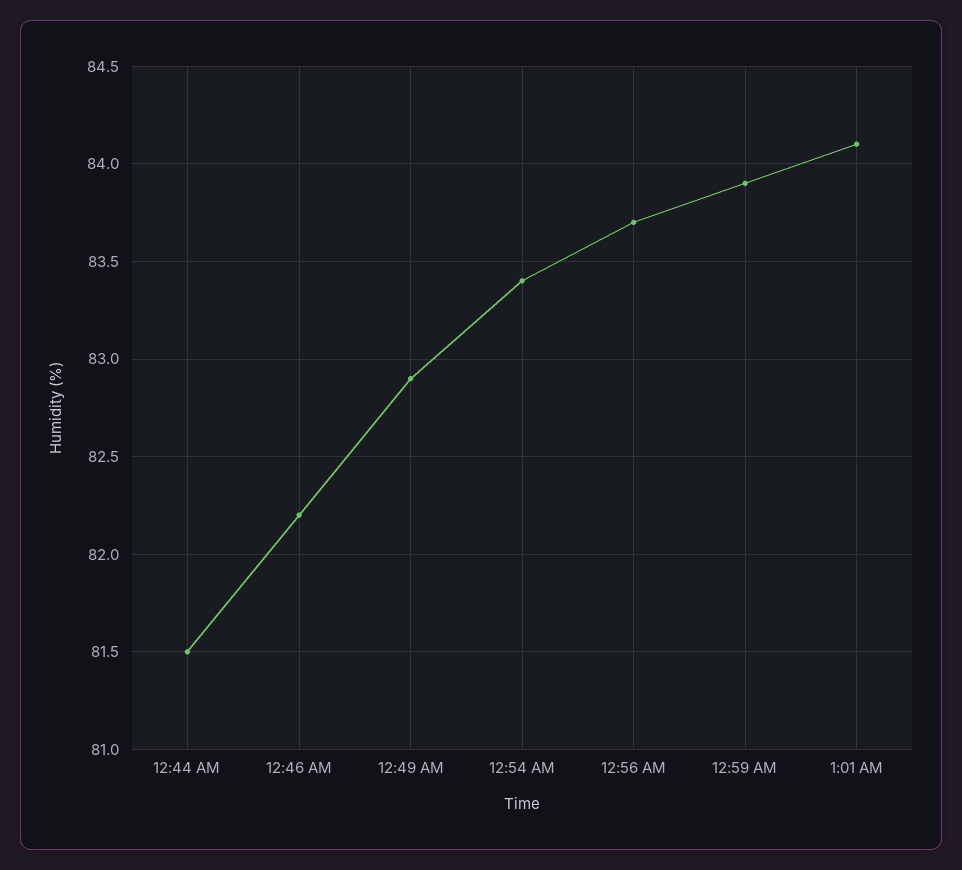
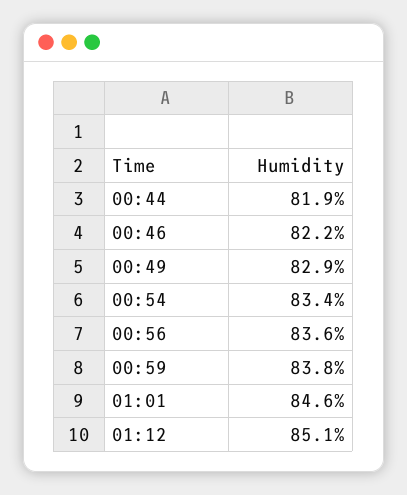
12:44 AM: 81.5 -> 81.9
12:56 AM: 83.7 -> 83.6
12:59 AM: 83.9 -> 83.8
1:01 AM: 84.1 -> 84.6
01:12: none -> 85.1

